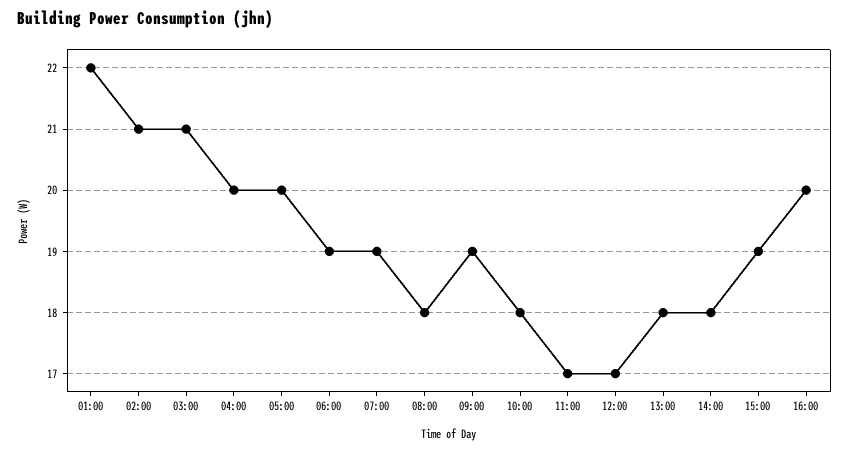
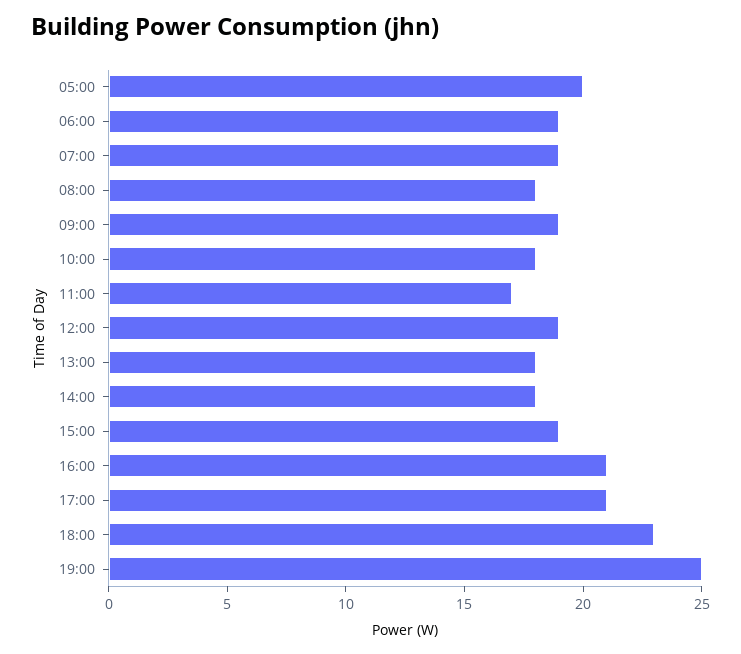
01:00: 22 -> none
02:00: 21 -> none
03:00: 21 -> none
04:00: 20 -> none
12:00: 17 -> 19
16:00: 20 -> 21
17:00: none -> 21
18:00: none -> 23
19:00: none -> 25

